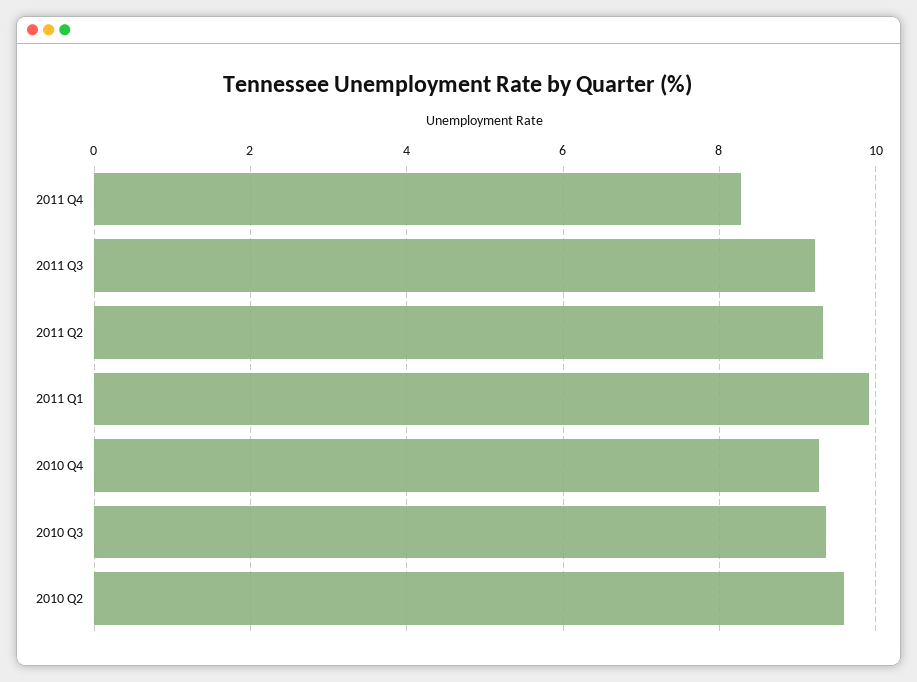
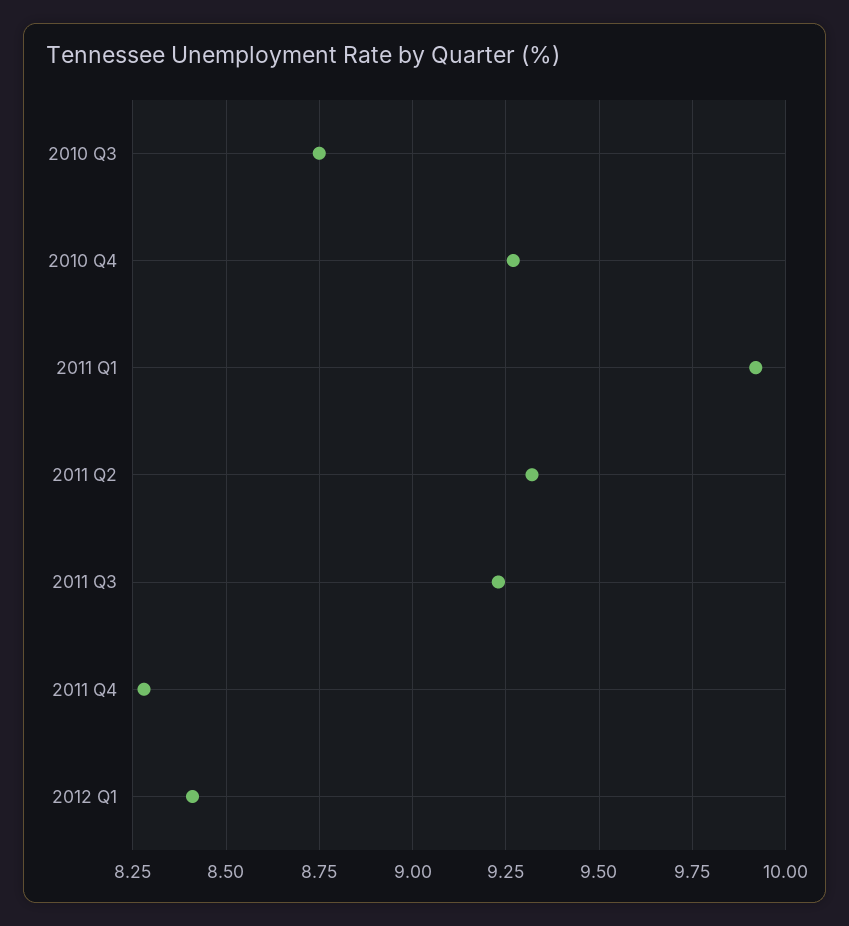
2010 Q3: 9.4 -> 8.75
2010 Q2: 9.6 -> none
2012 Q1: none -> 8.4

